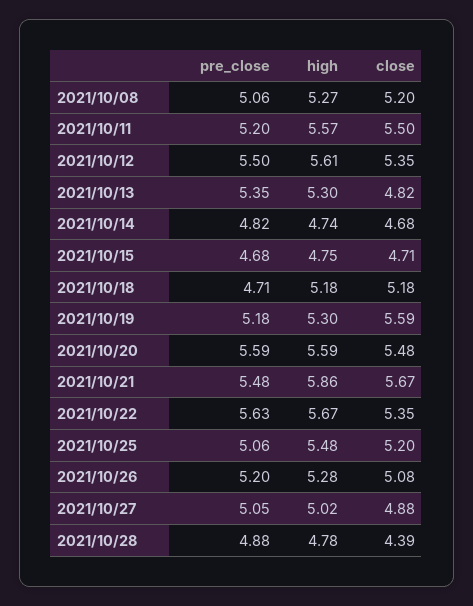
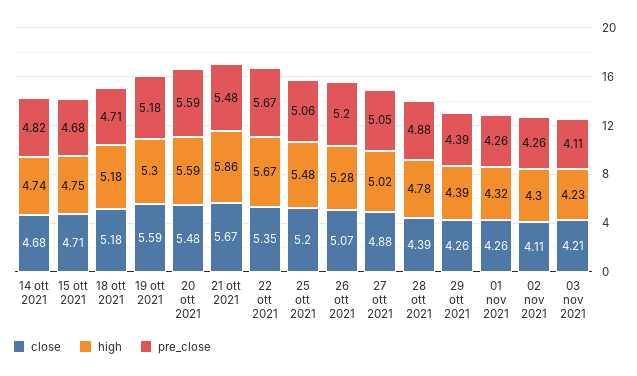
pre_close, 2021/10/08: 5.06 -> none
high, 2021/10/08: 5.27 -> none
close, 2021/10/08: 5.2 -> none
pre_close, 2021/10/11: 5.2 -> none
high, 2021/10/11: 5.57 -> none
close, 2021/10/11: 5.5 -> none
pre_close, 2021/10/12: 5.5 -> none
high, 2021/10/12: 5.61 -> none
close, 2021/10/12: 5.35 -> none
pre_close, 2021/10/13: 5.35 -> none
high, 2021/10/13: 5.3 -> none
close, 2021/10/13: 4.82 -> none
pre_close, 2021/10/22: 5.63 -> 5.67
close, 2021/10/26: 5.08 -> 5.07
close, 29 ott 2021: none -> 4.26
high, 29 ott 2021: none -> 4.39
pre_close, 29 ott 2021: none -> 4.39
close, 01 nov 2021: none -> 4.26
high, 01 nov 2021: none -> 4.32
pre_close, 01 nov 2021: none -> 4.26
close, 02 nov 2021: none -> 4.11
high, 02 nov 2021: none -> 4.3
pre_close, 02 nov 2021: none -> 4.26
close, 03 nov 2021: none -> 4.21
high, 03 nov 2021: none -> 4.23
pre_close, 03 nov 2021: none -> 4.11

